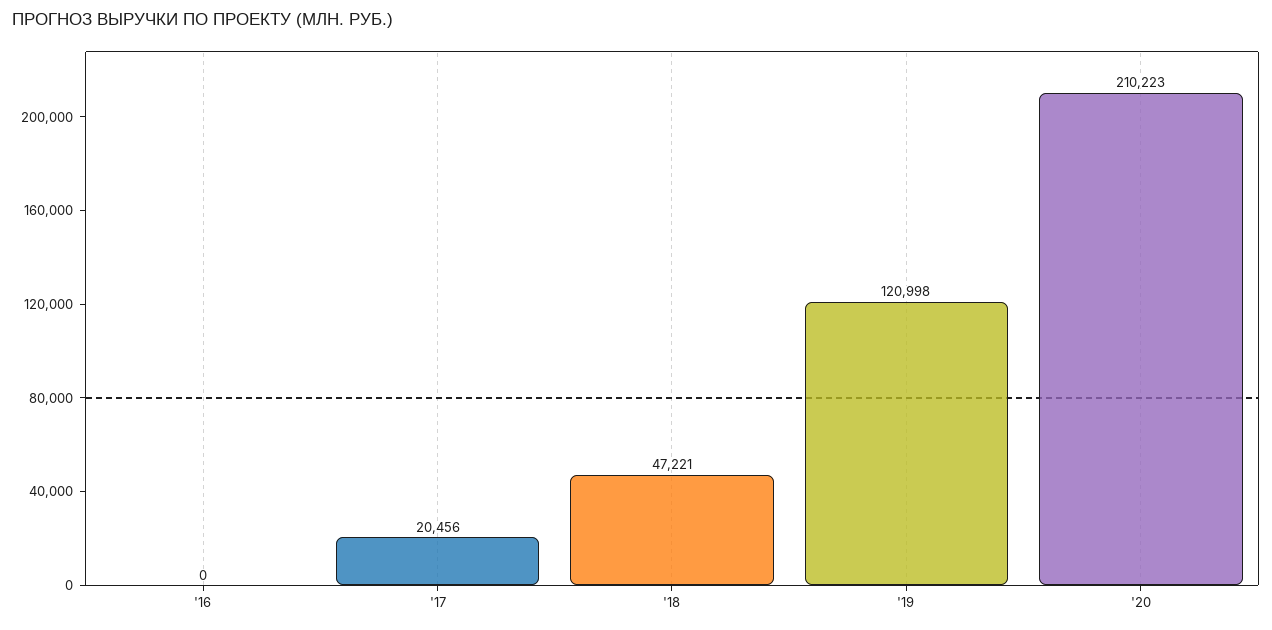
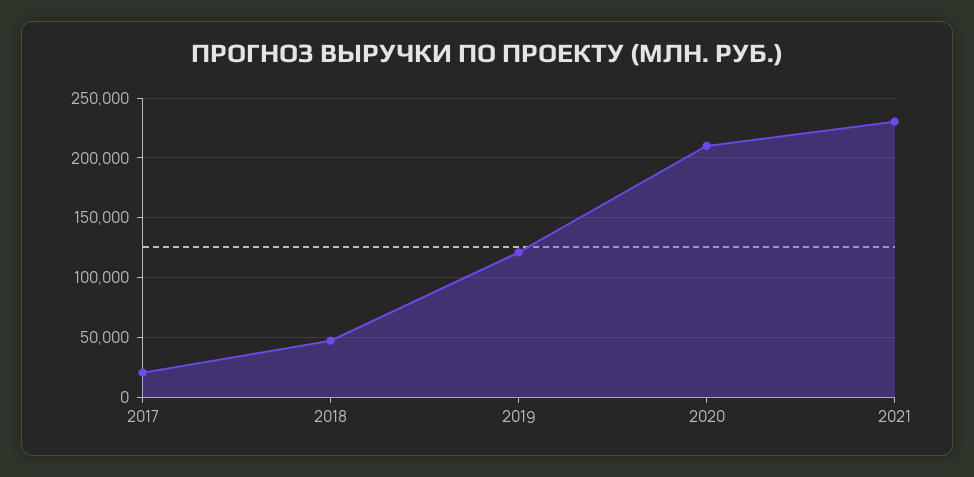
'16: 0 -> none
2021: none -> 230000

